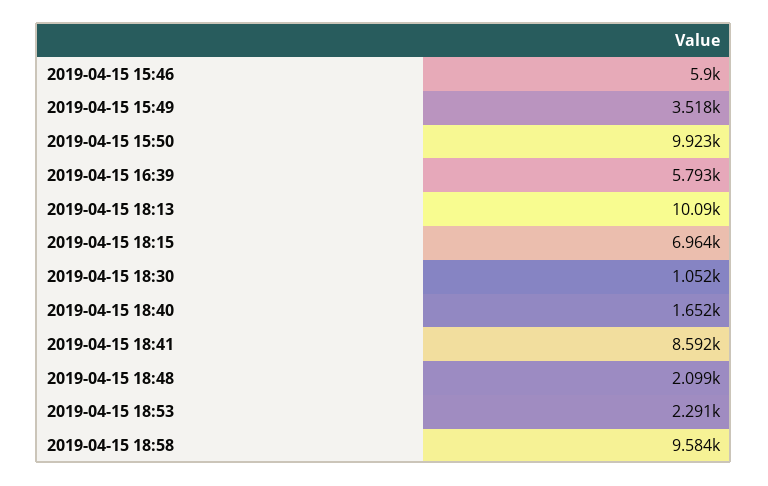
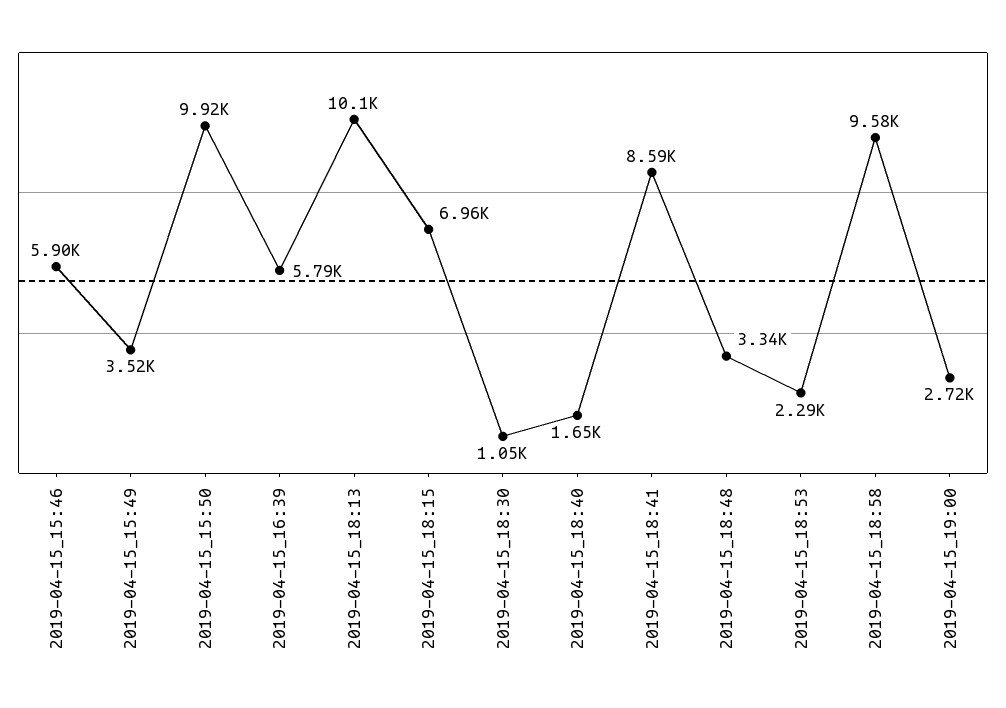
2019-04-15 18:48: 2099 -> 3340
2019-04-15_19:00: none -> 2720

